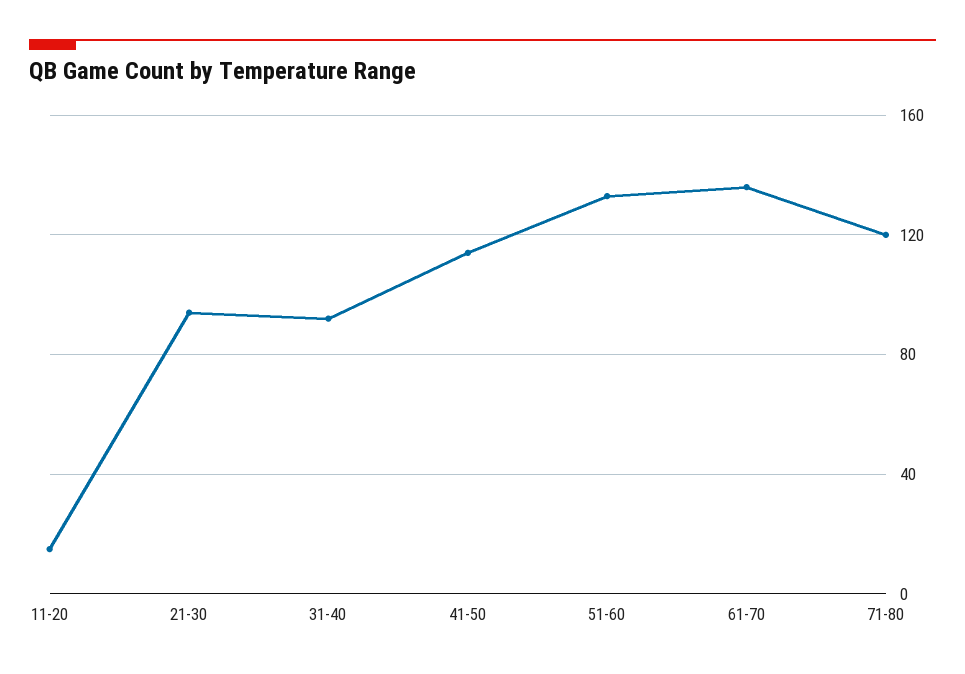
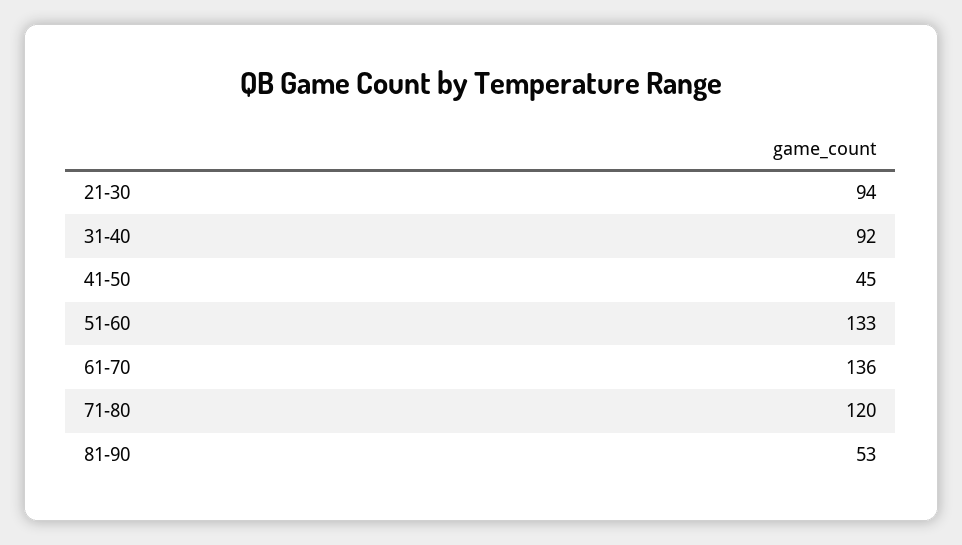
11-20: 15 -> none
41-50: 115 -> 45
81-90: none -> 53

